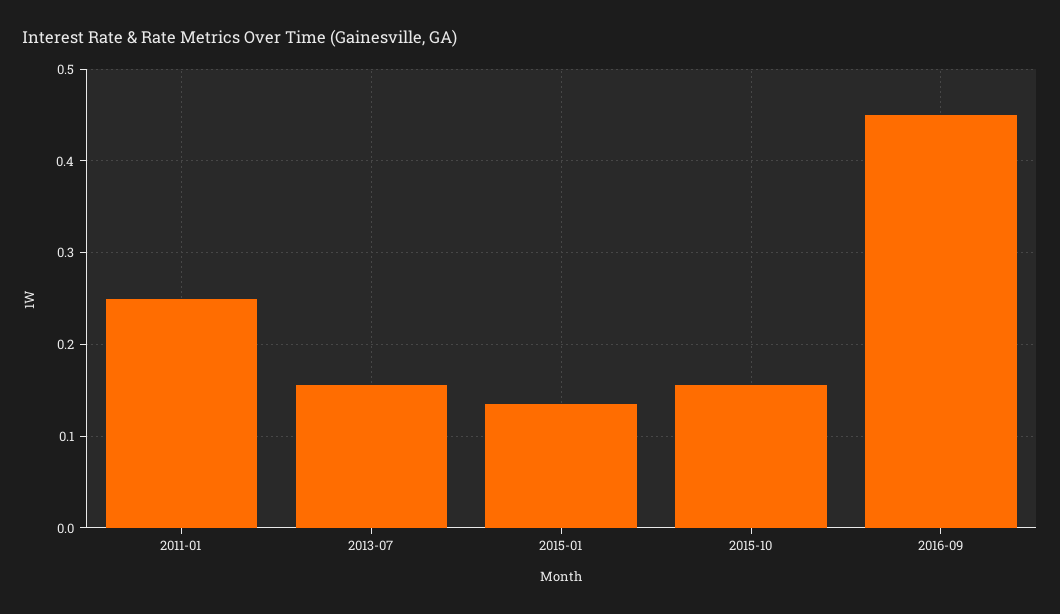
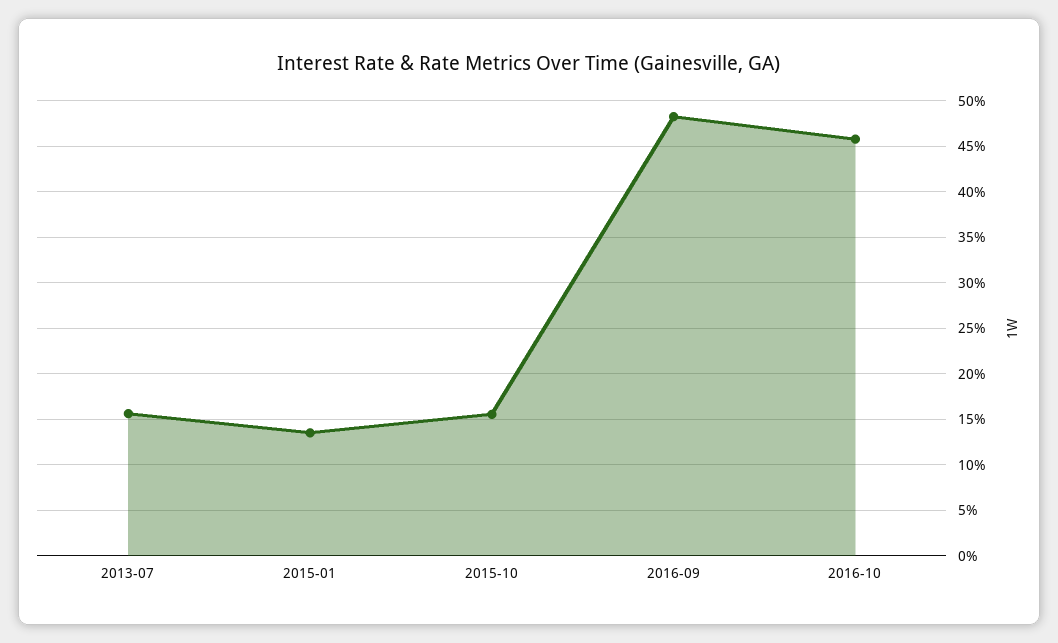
2011-01: 0.25 -> none
2016-09: 0.45 -> 0.48
2016-10: none -> 0.46

